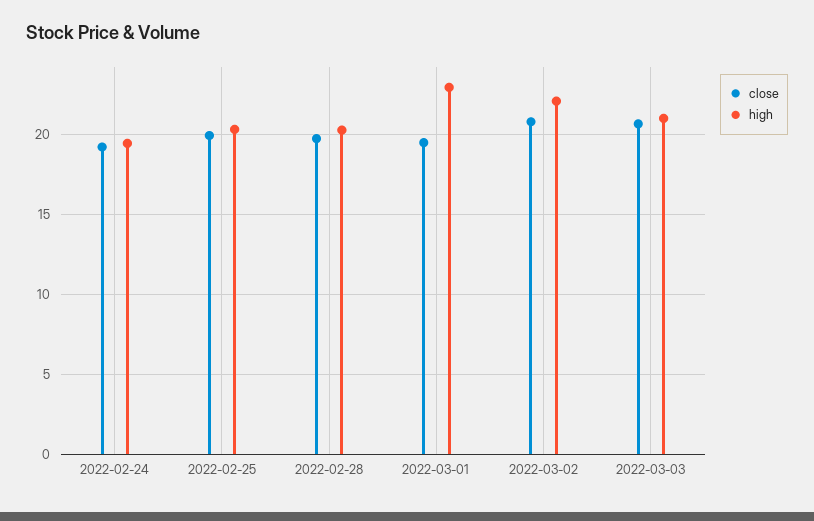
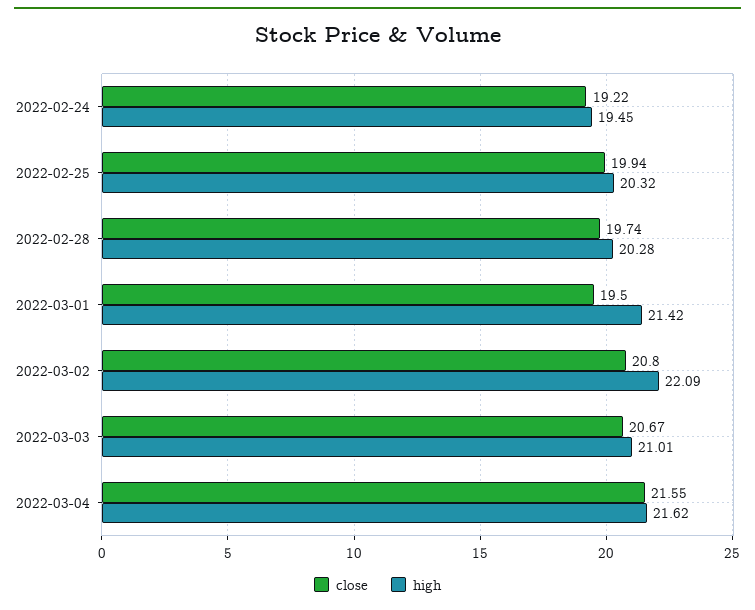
high, 2022-03-01: 23 -> 21.42
close, 2022-03-04: none -> 21.55
high, 2022-03-04: none -> 21.62

